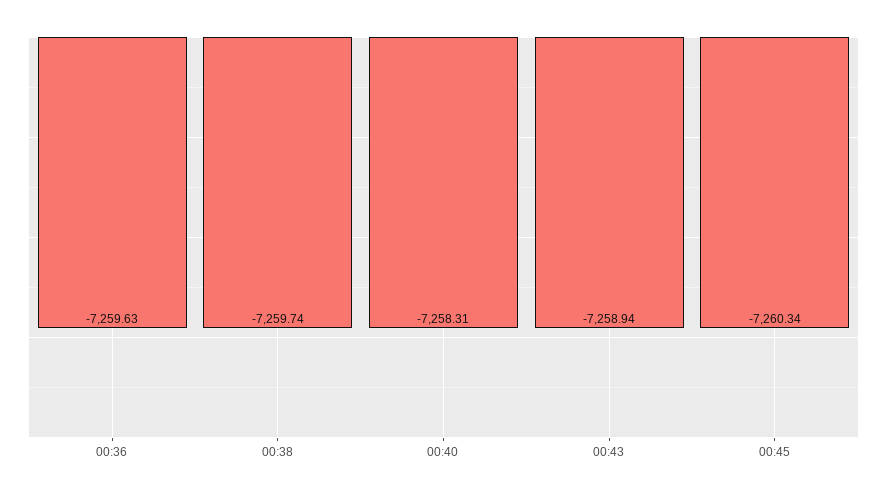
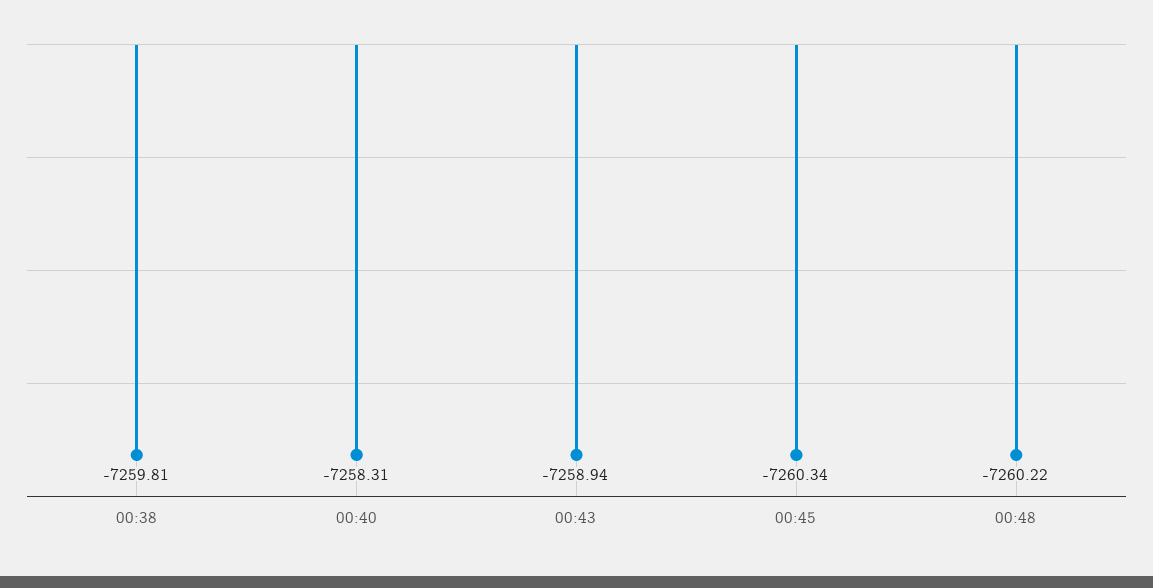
00:36: -7259.63 -> none
00:38: -7259.74 -> -7259.81
00:48: none -> -7260.22

